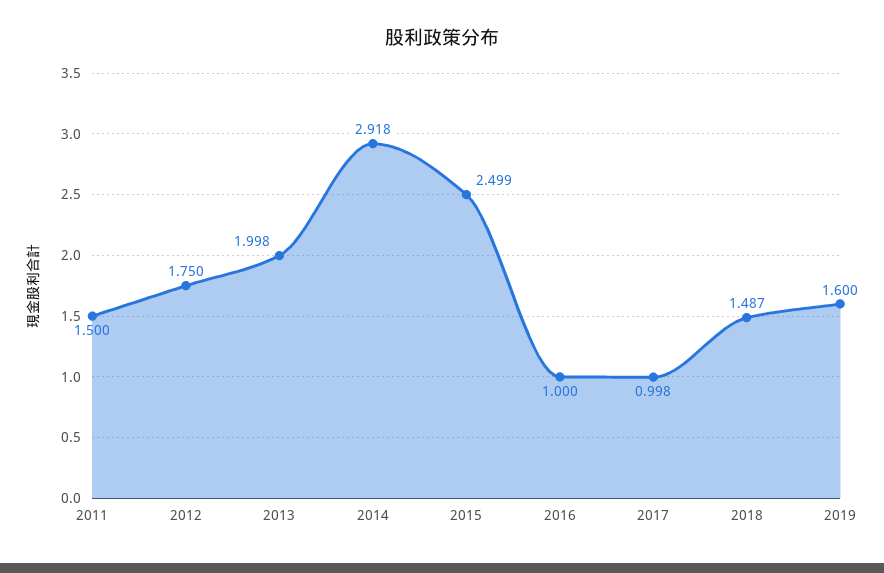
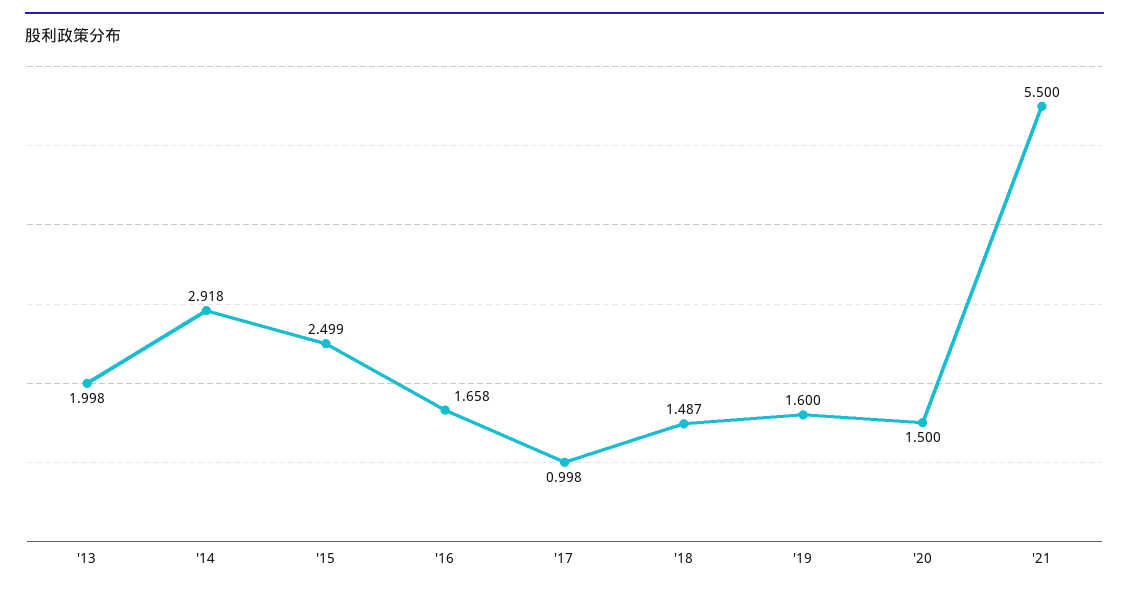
2011: 1.5 -> none
2012: 1.75 -> none
2016: 1 -> 1.658
'20: none -> 1.5
'21: none -> 5.5

